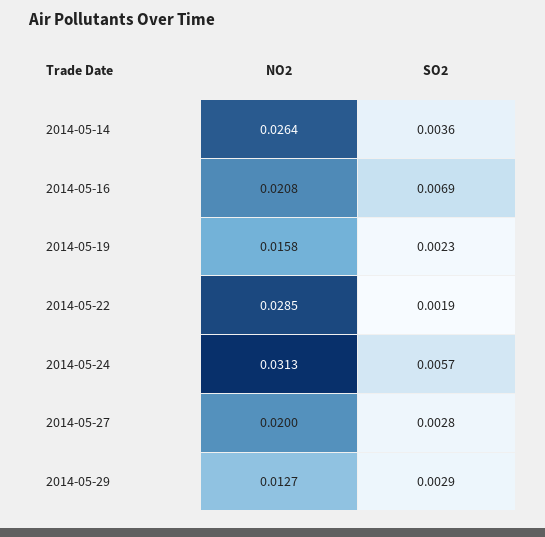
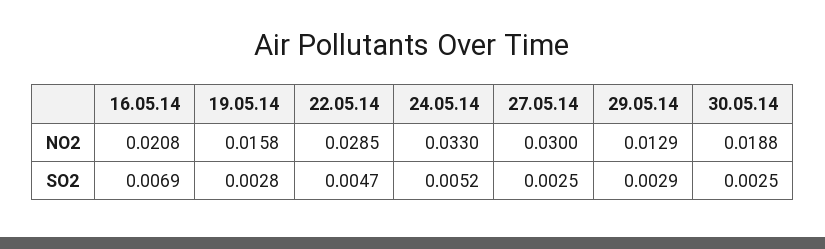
NO2, 2014-05-14: 0.0264 -> none
SO2, 2014-05-14: 0.0036 -> none
SO2, 2014-05-19: 0.0023 -> 0.0028
SO2, 2014-05-22: 0.0019 -> 0.0047
NO2, 2014-05-24: 0.0313 -> 0.033
SO2, 2014-05-24: 0.0057 -> 0.0052
NO2, 2014-05-27: 0.02 -> 0.03
SO2, 2014-05-27: 0.0028 -> 0.0025
NO2, 2014-05-29: 0.0127 -> 0.0129
NO2, 30.05.14: none -> 0.0188
SO2, 30.05.14: none -> 0.0025

